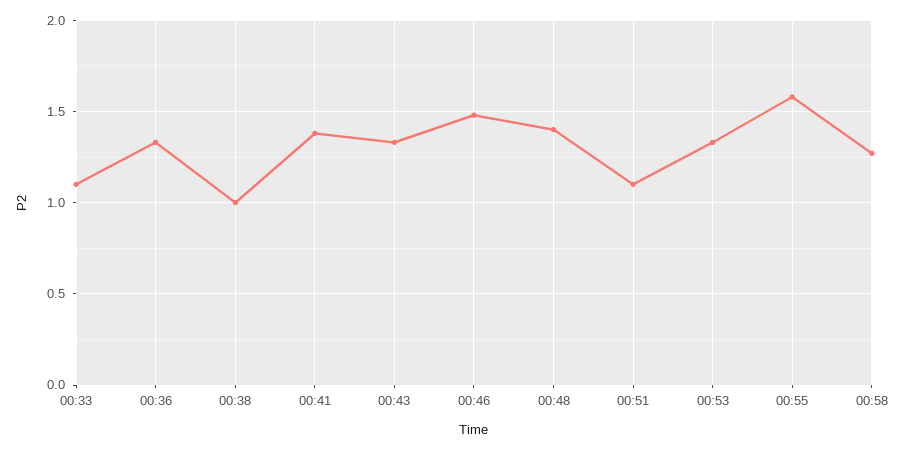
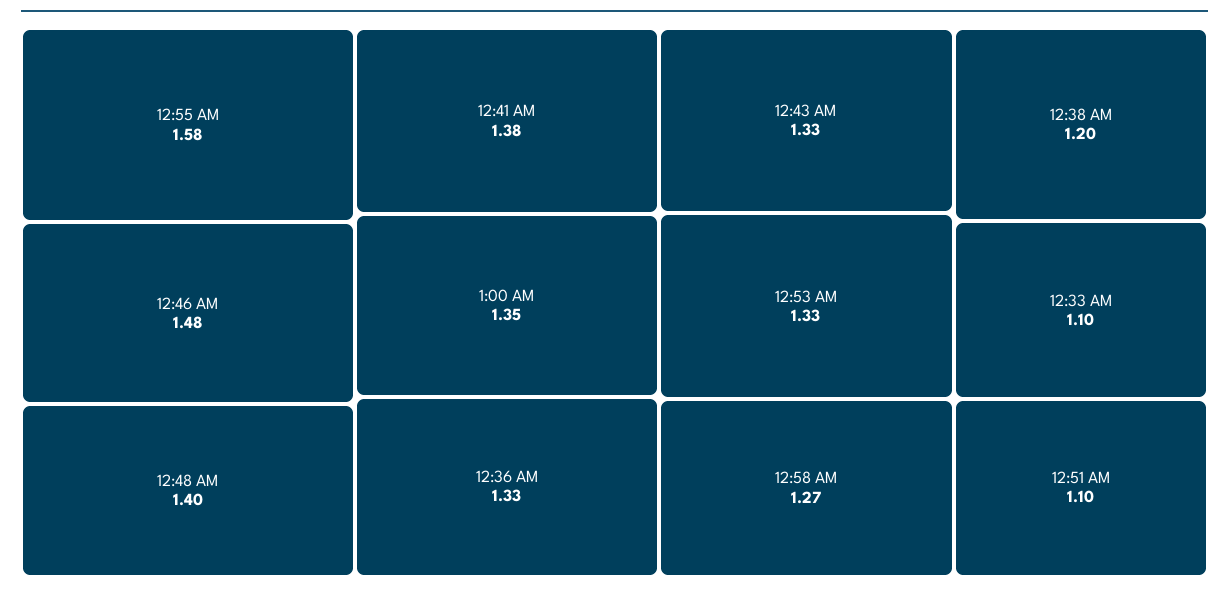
00:38: 1 -> 1.2
1:00 AM: none -> 1.35

